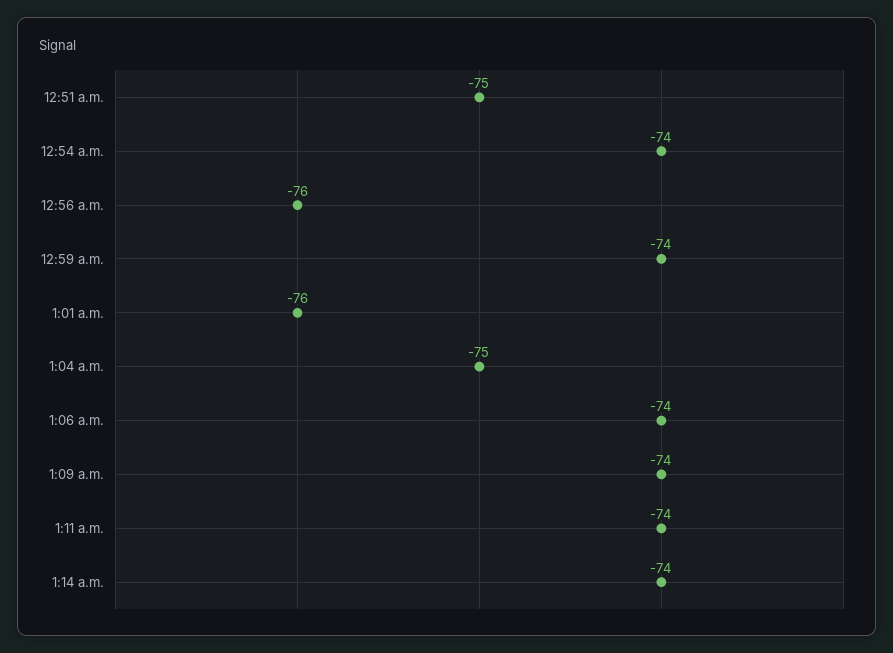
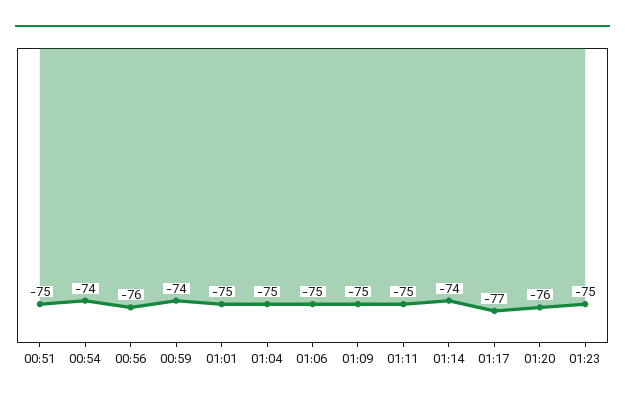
1:01 a.m.: -76 -> -75
1:06 a.m.: -74 -> -75
1:09 a.m.: -74 -> -75
1:11 a.m.: -74 -> -75
01:17: none -> -77
01:20: none -> -76
01:23: none -> -75

